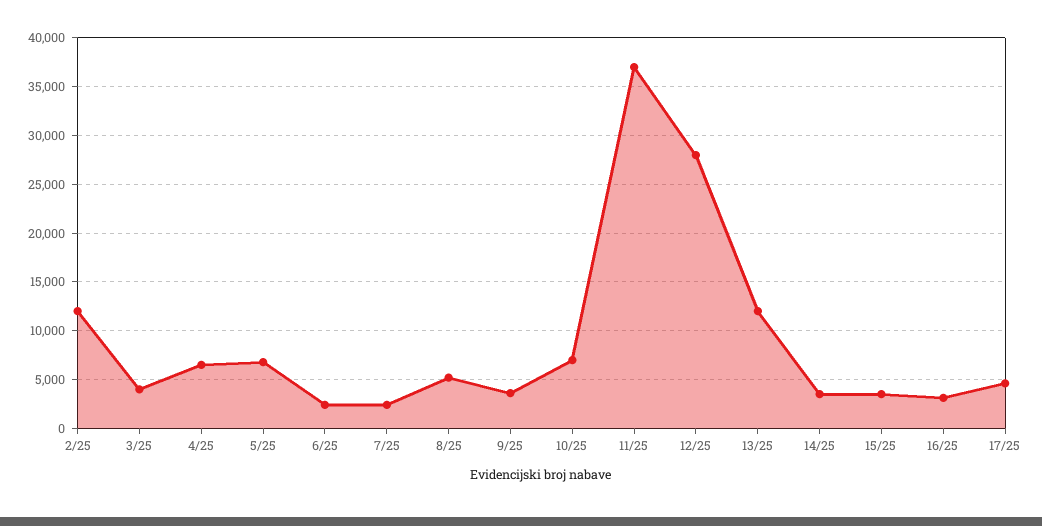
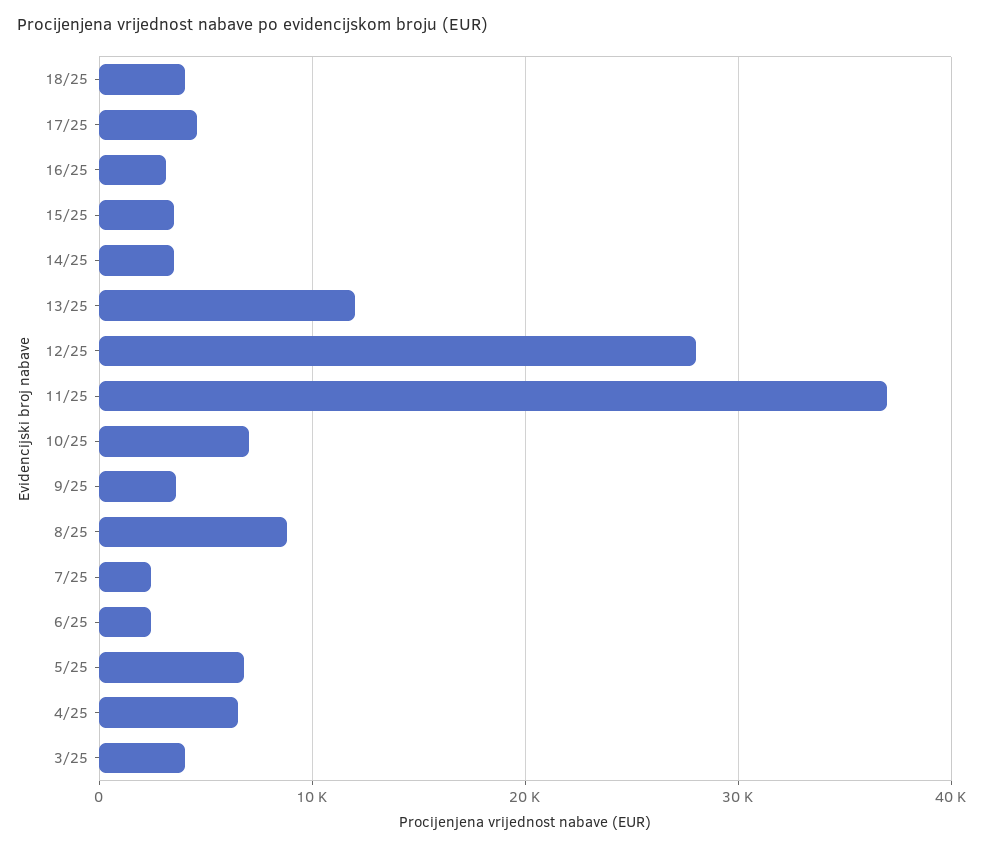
2/25: 12000 -> none
8/25: 5000 -> 9000
18/25: none -> 4000

